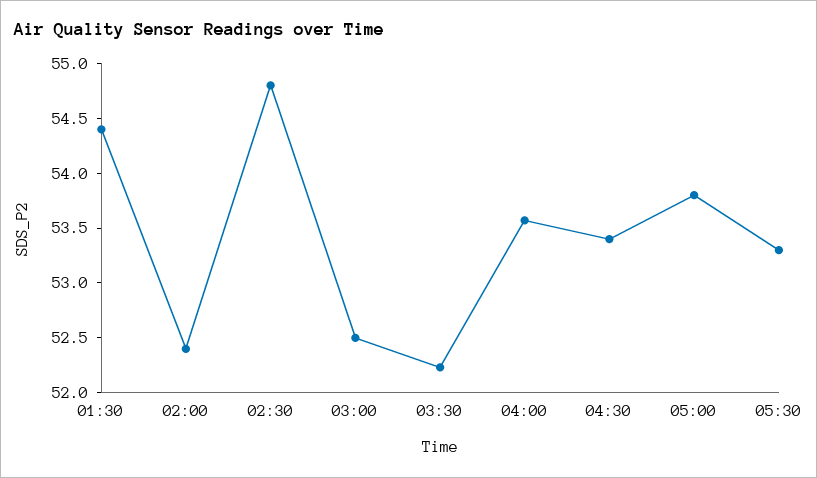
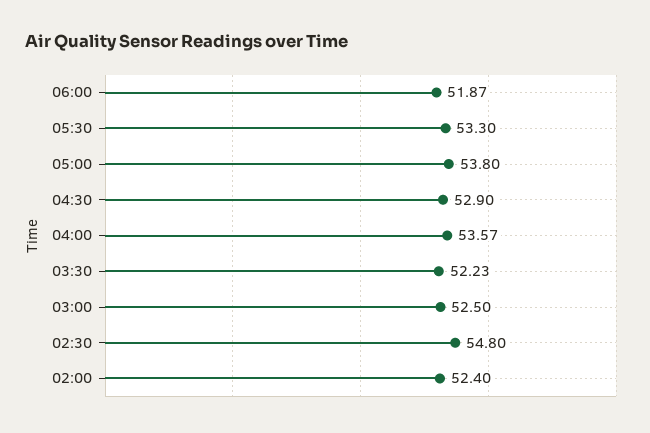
01:30: 54.4 -> none
04:30: 53.4 -> 52.9
06:00: none -> 51.87

